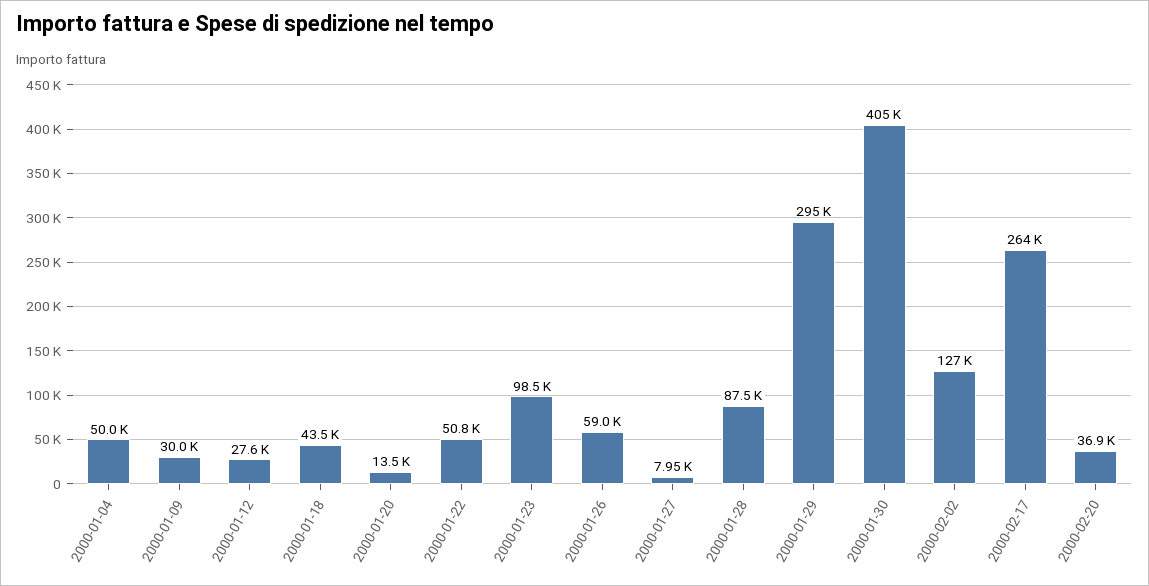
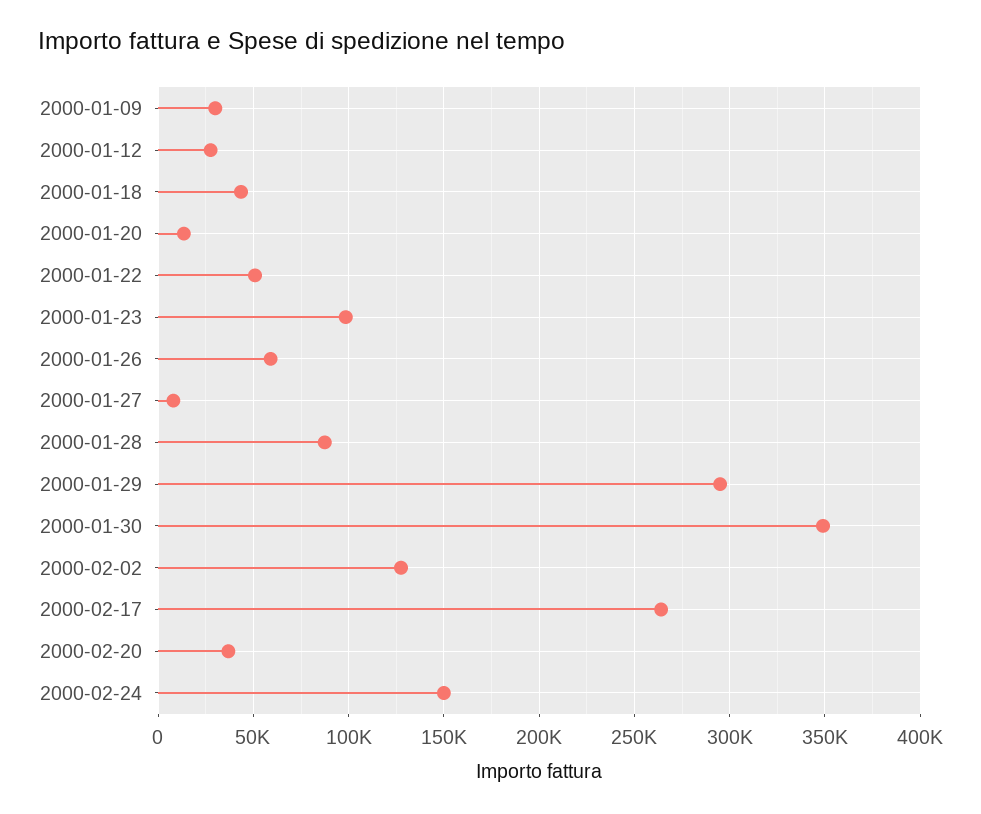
2000-01-04: 50000 -> none
2000-01-30: 405000 -> 350000
2000-02-24: none -> 150000

